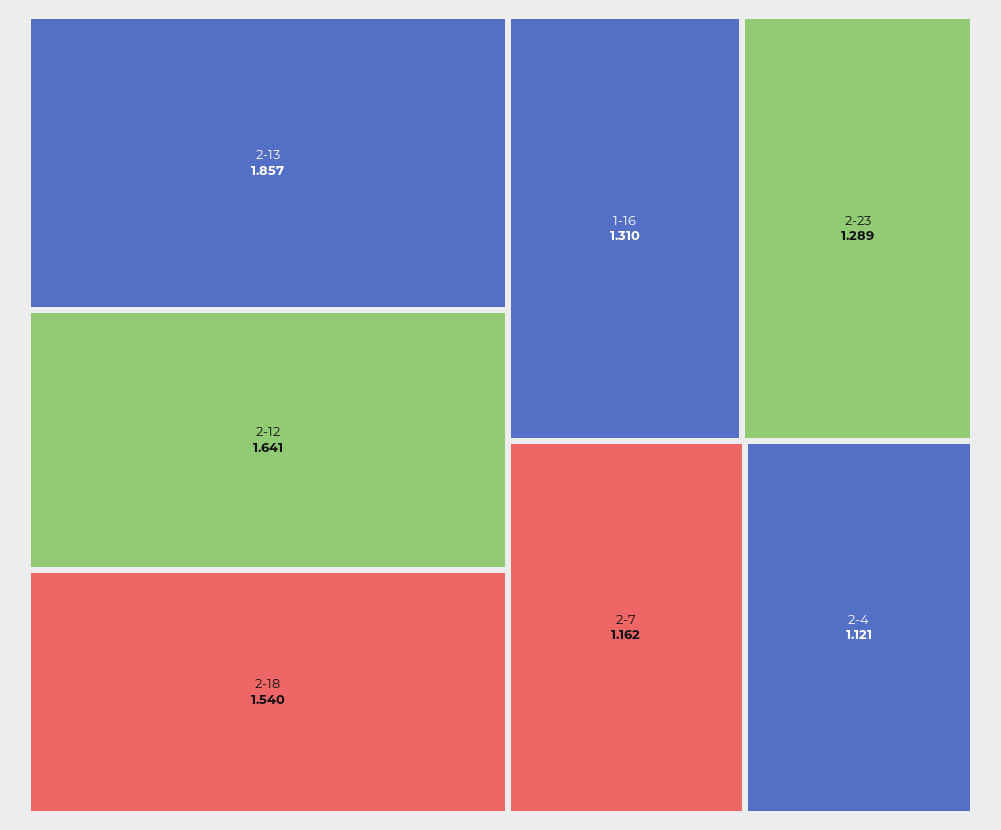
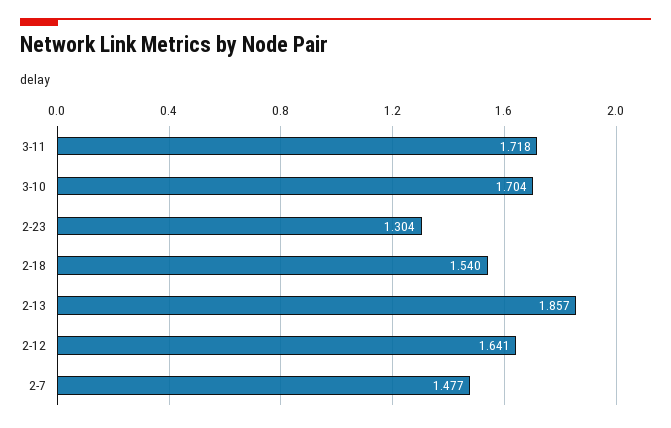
1-16: 1.31 -> none
2-23: 1.289 -> 1.304
2-7: 1.162 -> 1.477
2-4: 1.121 -> none
3-11: none -> 1.718
3-10: none -> 1.704

